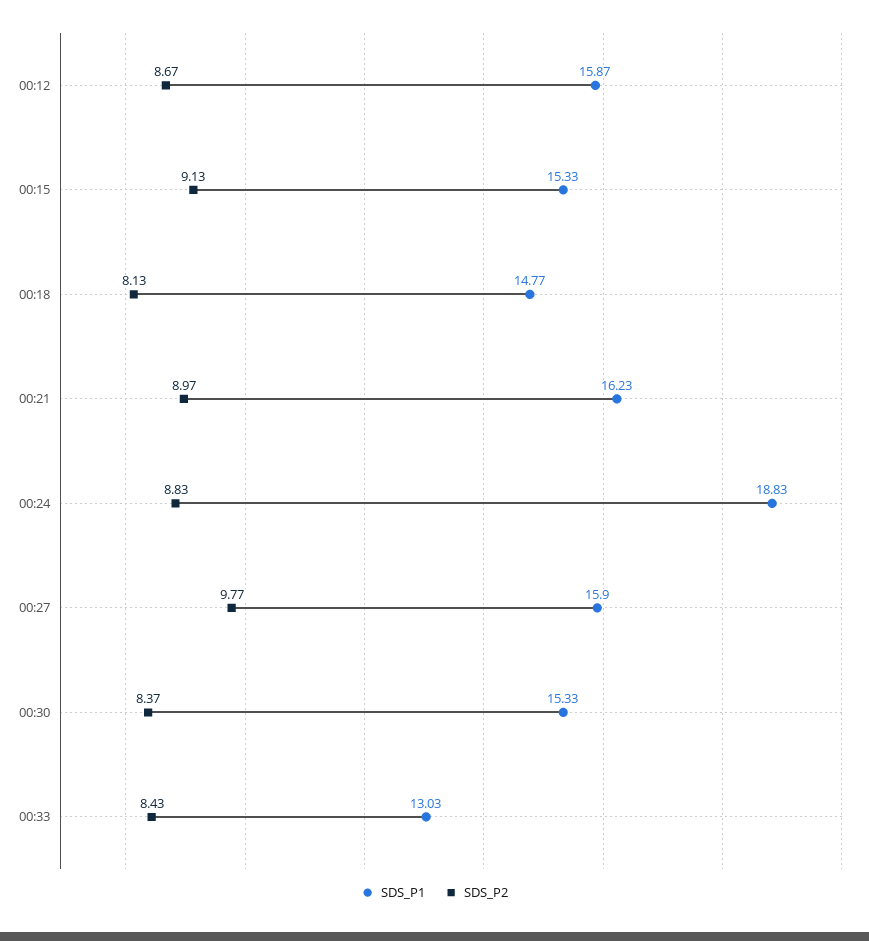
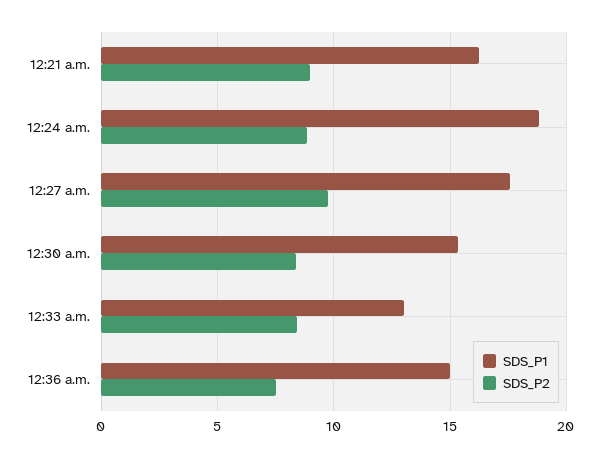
SDS_P1, 00:12: 15.87 -> none
SDS_P2, 00:12: 8.67 -> none
SDS_P1, 00:15: 15.33 -> none
SDS_P2, 00:15: 9.13 -> none
SDS_P1, 00:18: 14.77 -> none
SDS_P2, 00:18: 8.13 -> none
SDS_P1, 00:27: 15.9 -> 17.5
SDS_P1, 12:36 a.m.: none -> 15
SDS_P2, 12:36 a.m.: none -> 7.5

